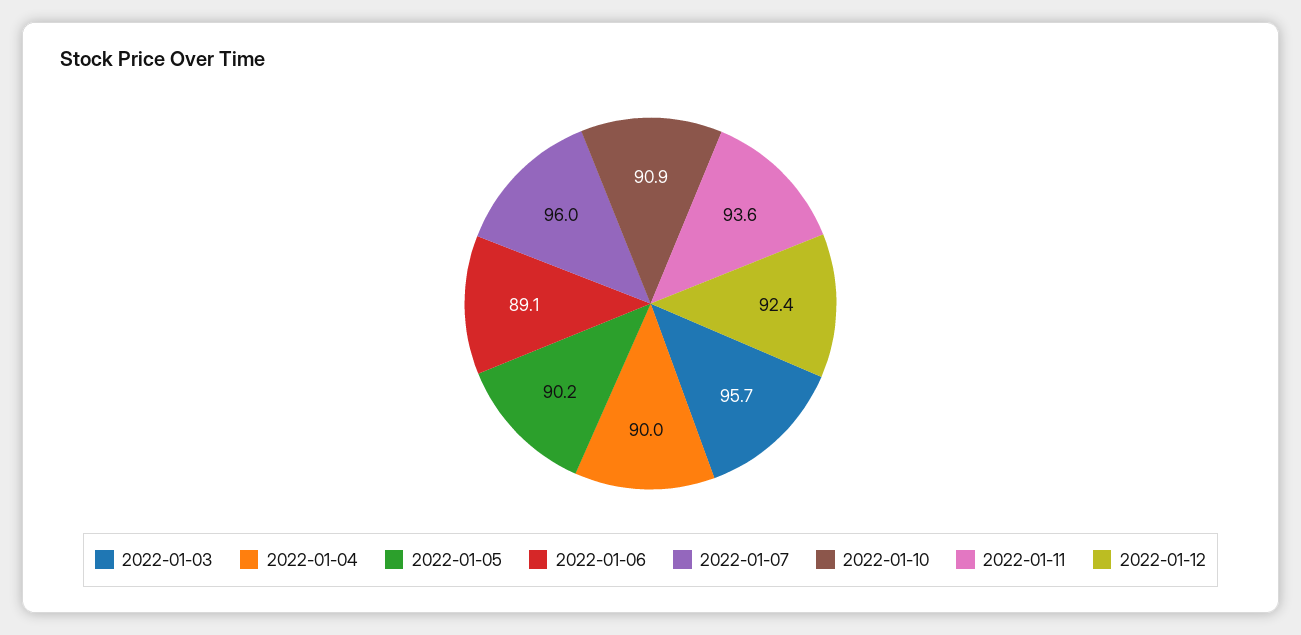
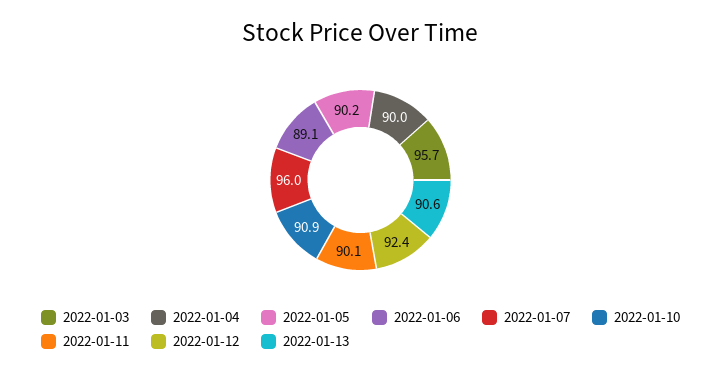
2022-01-11: 93.6 -> 90.1
2022-01-13: none -> 90.6

